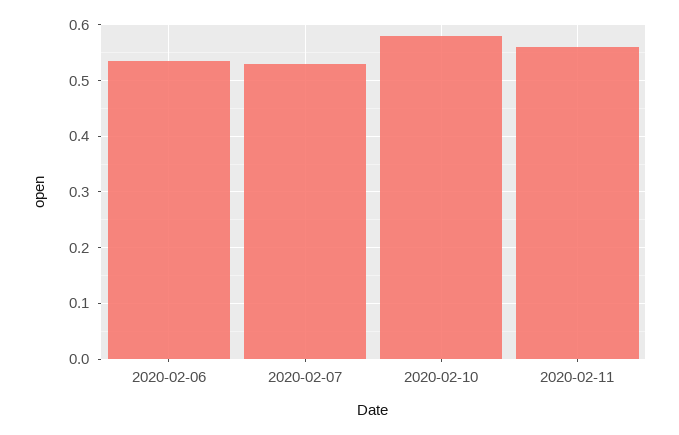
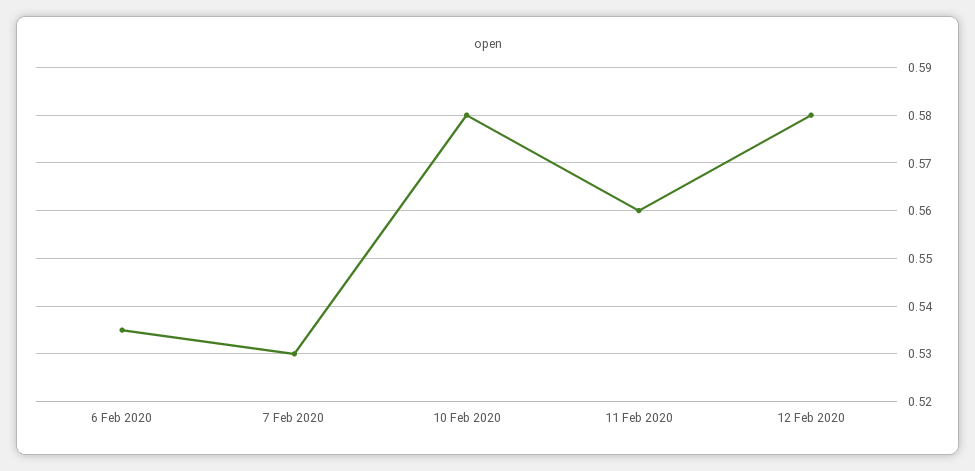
12 Feb 2020: none -> 0.58

